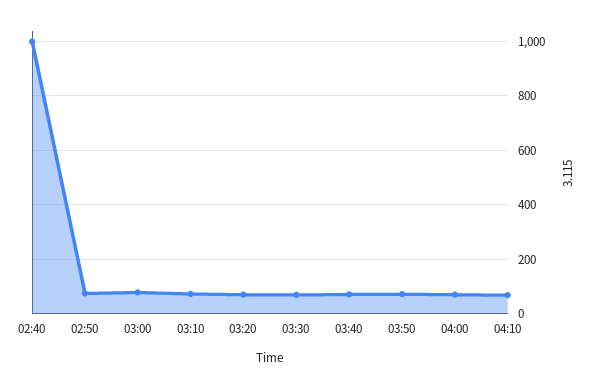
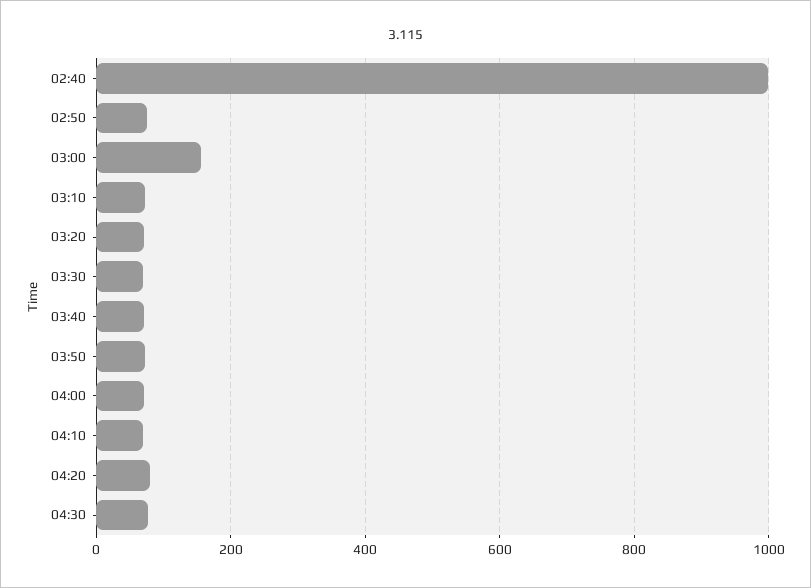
03:00: 75 -> 160
04:20: none -> 80
04:30: none -> 80

